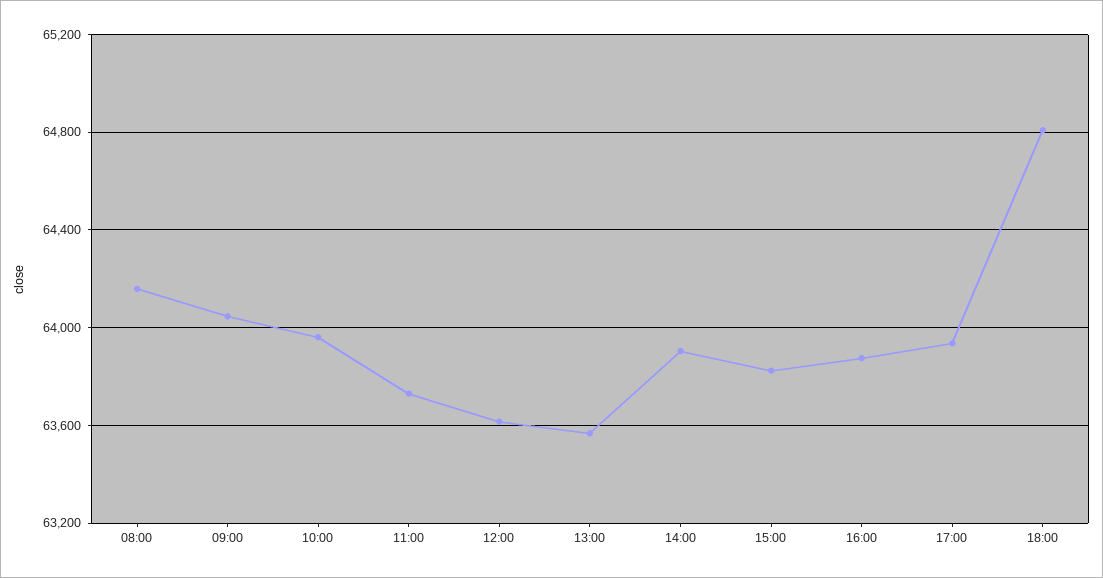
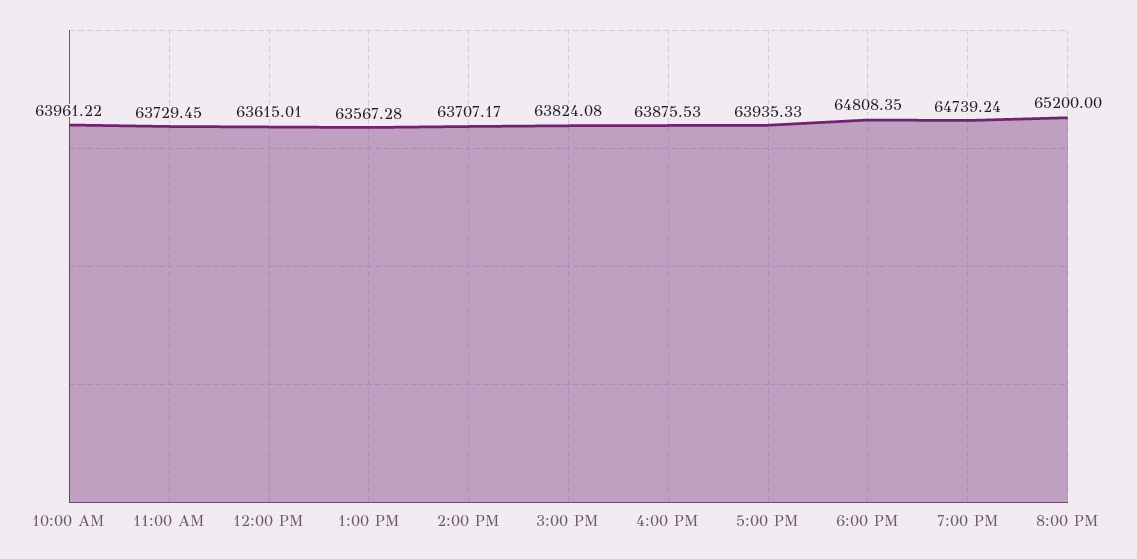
08:00: 64150 -> none
09:00: 64050 -> none
14:00: 63900 -> 63707.17
7:00 PM: none -> 64739.24
8:00 PM: none -> 65200

